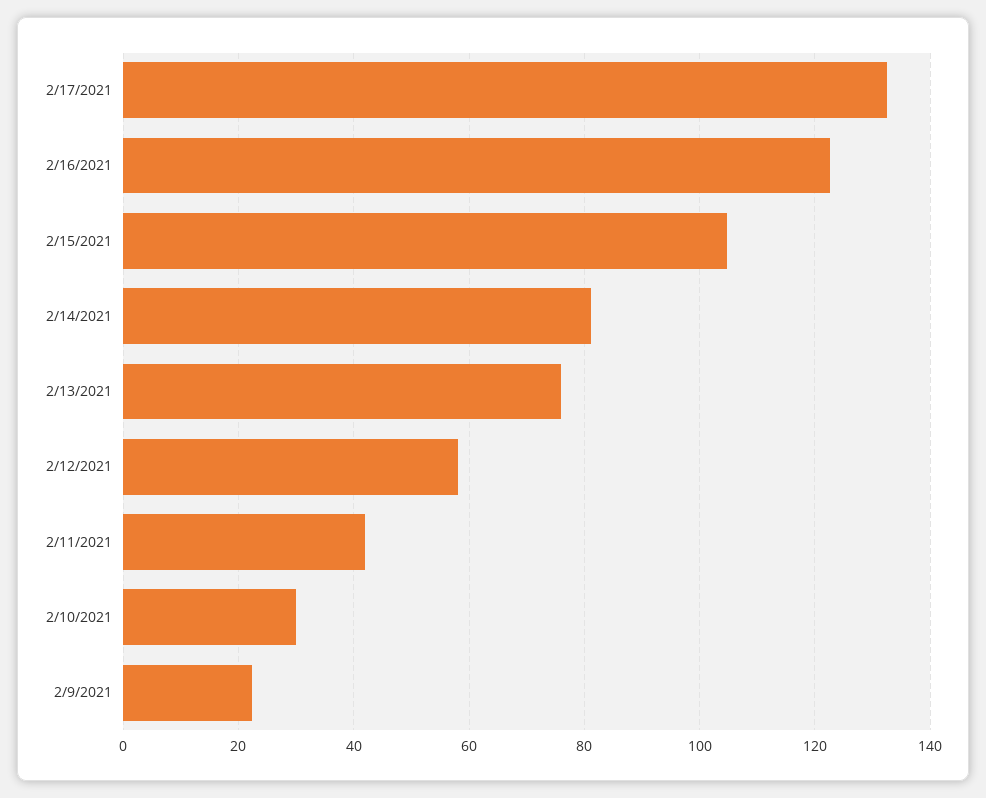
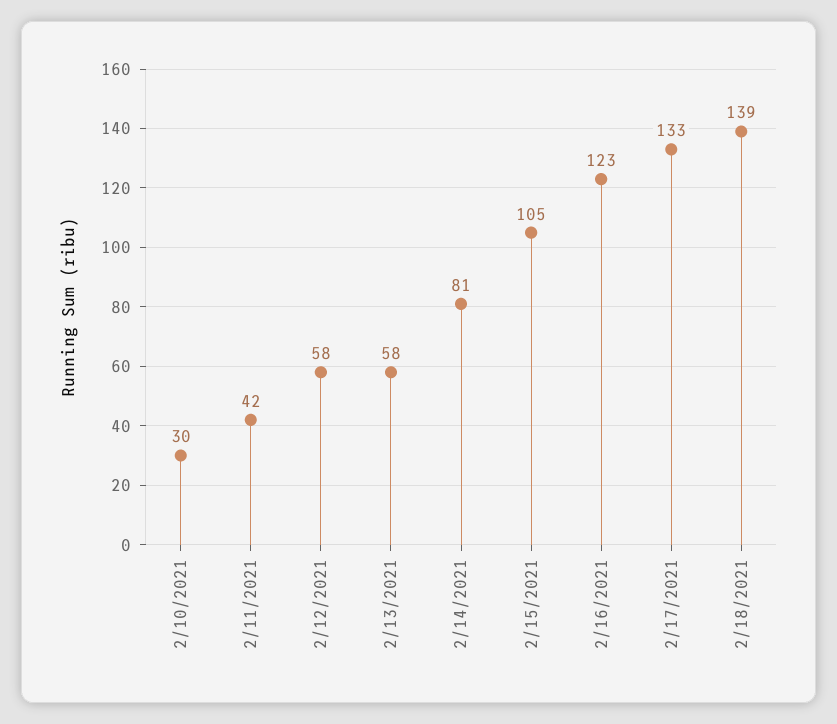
2/13/2021: 76 -> 58
2/9/2021: 22 -> none
2/18/2021: none -> 139

